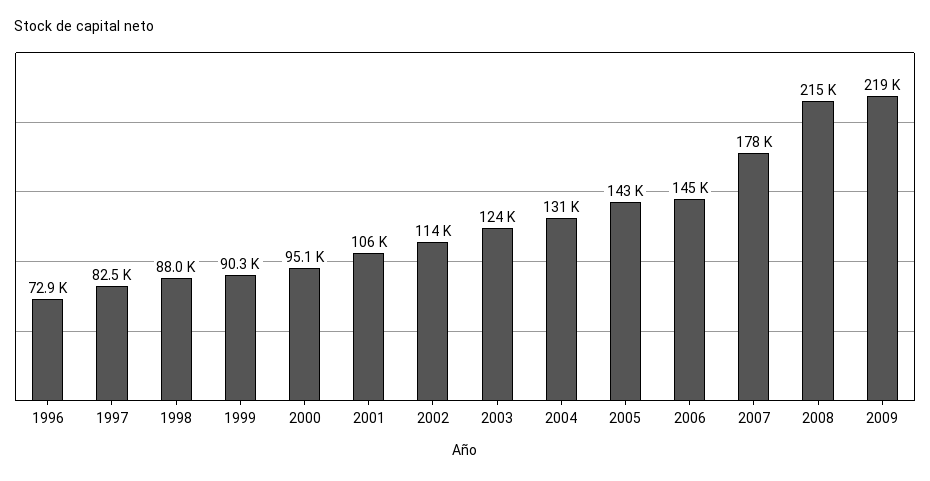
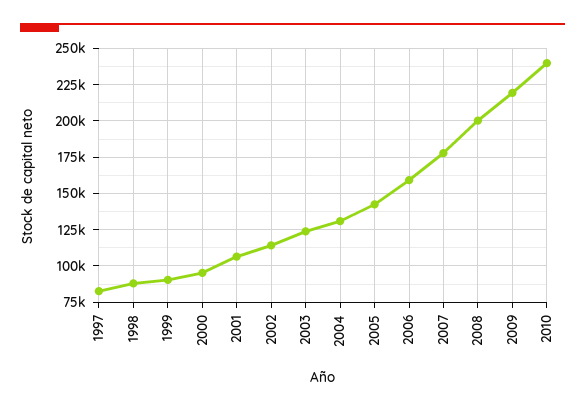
1996: 72900 -> none
2006: 145000 -> 160000
2008: 215000 -> 200000
2010: none -> 240000

